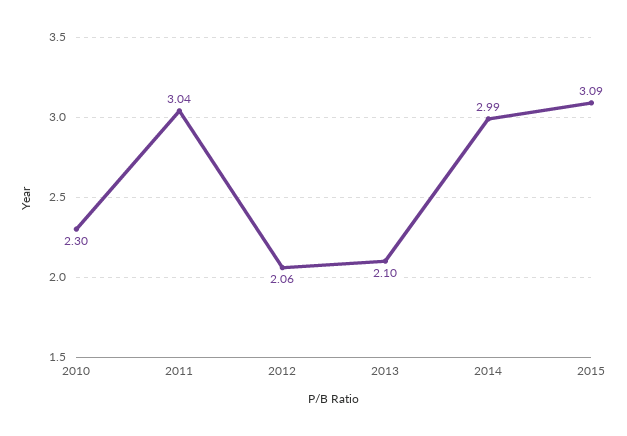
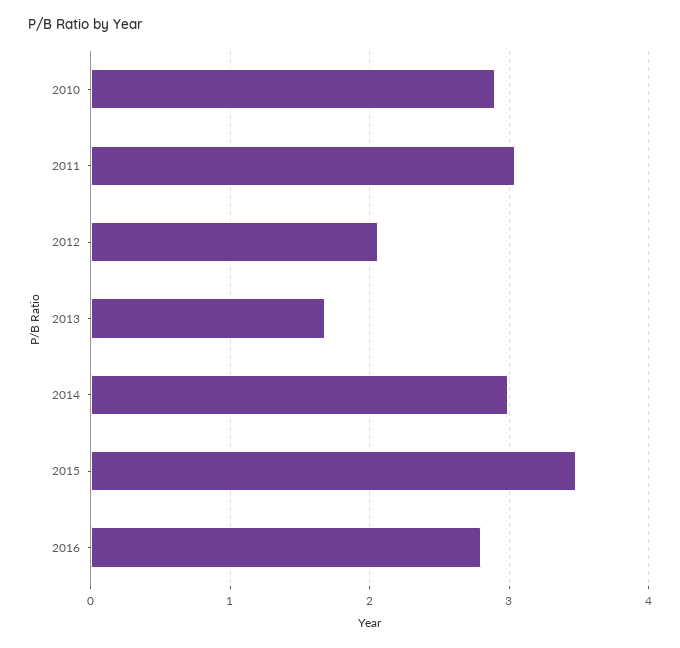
2010: 2.3 -> 2.9
2013: 2.1 -> 1.7
2015: 3.09 -> 3.5
2016: none -> 2.8

